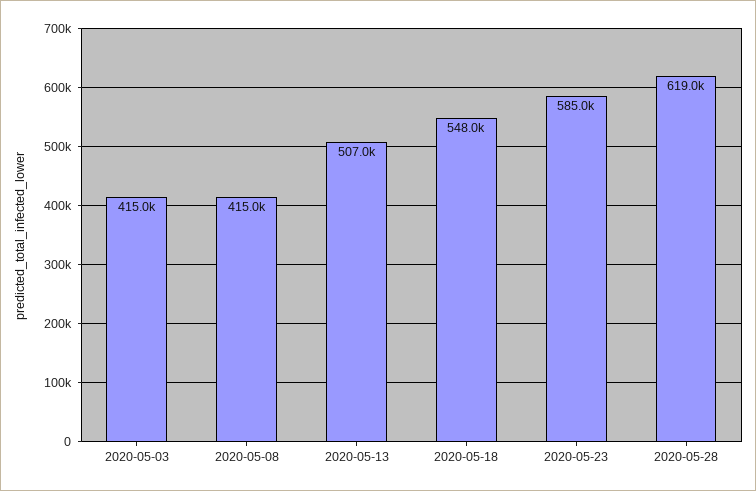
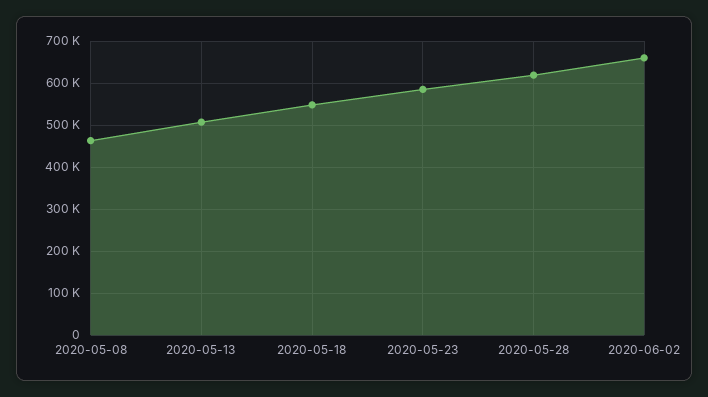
2020-05-03: 415000 -> none
2020-05-08: 415000 -> 460000
2020-06-02: none -> 660000

